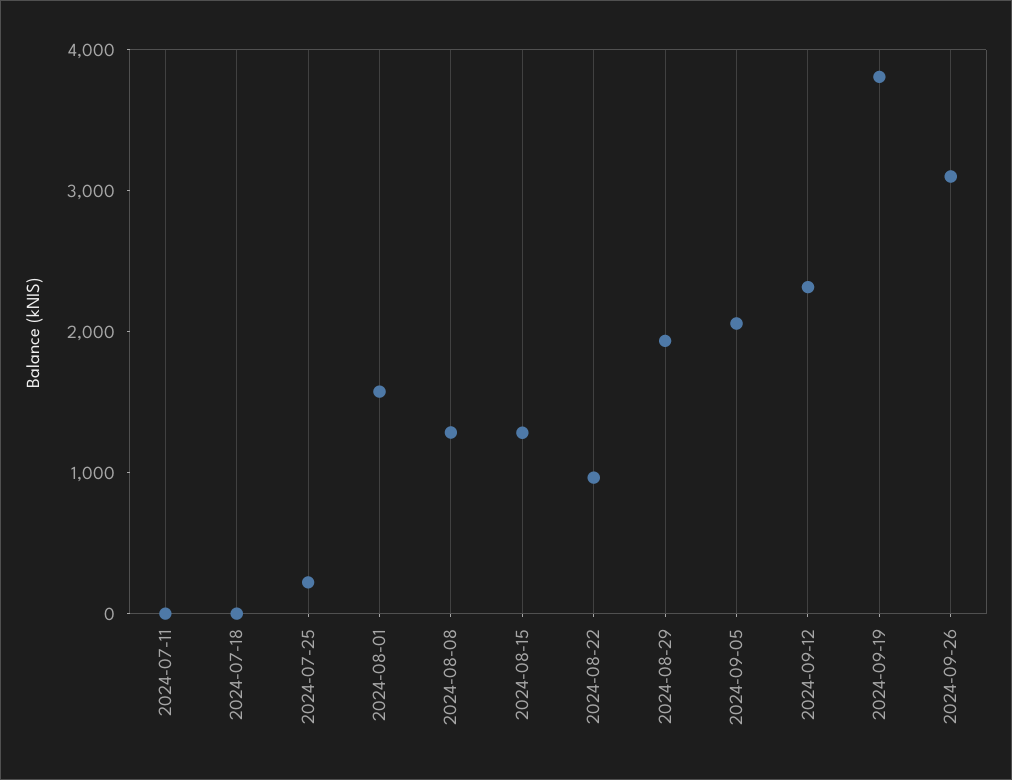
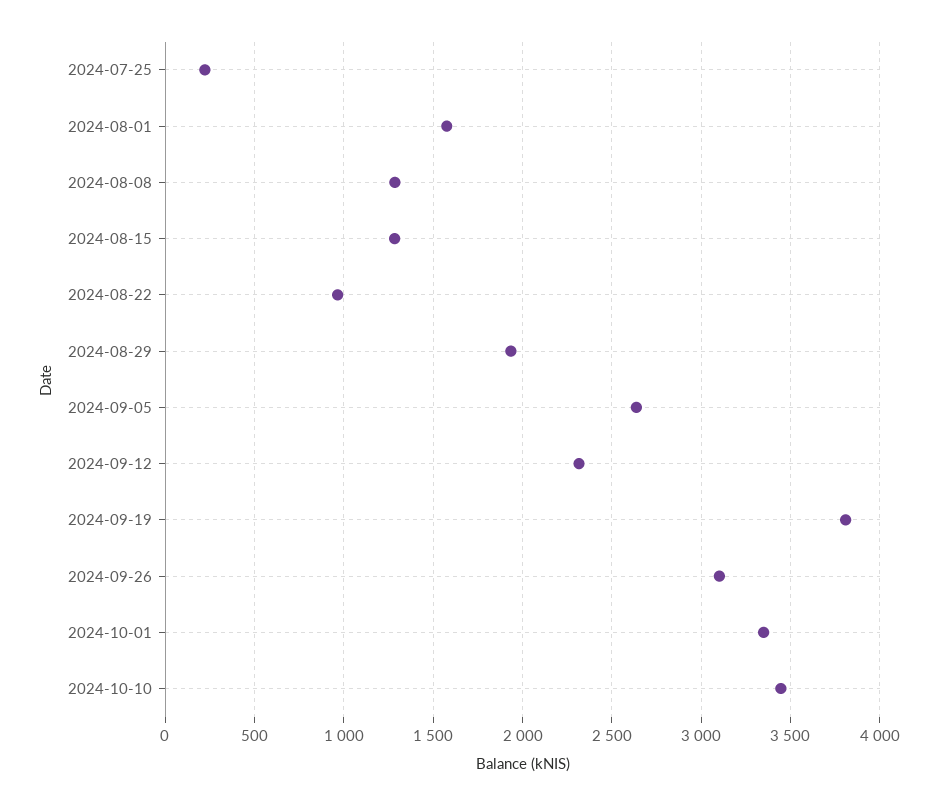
2024-07-11: 0 -> none
2024-07-18: 0 -> none
2024-09-05: 2000 -> 2650
2024-10-01: none -> 3350
2024-10-10: none -> 3450

